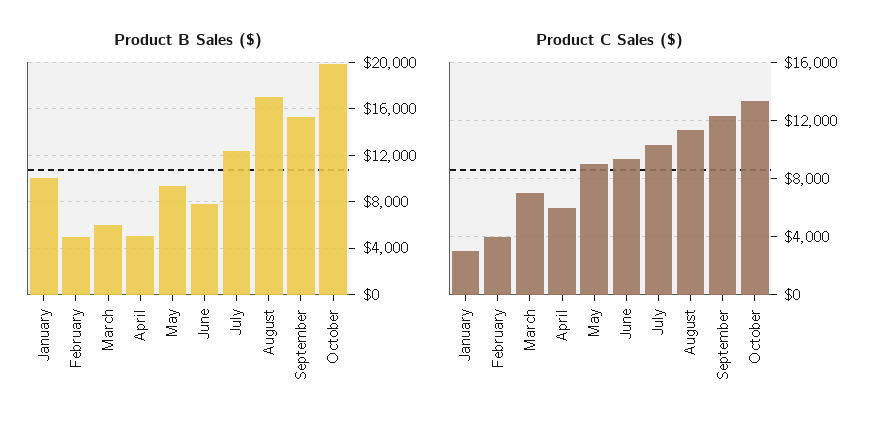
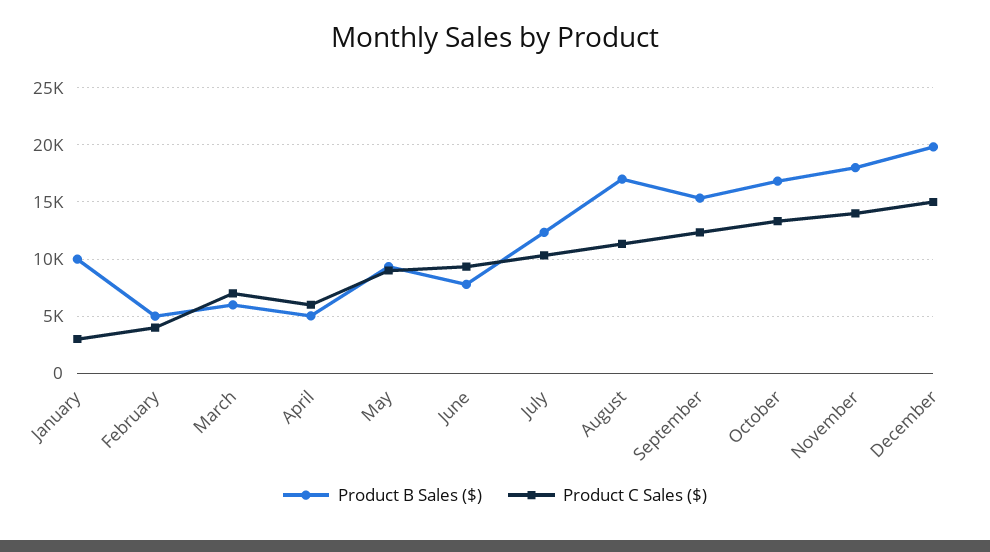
Product B Sales ($), October: 20000 -> 17000
Product B Sales ($), November: none -> 18000
Product C Sales ($), November: none -> 14000
Product B Sales ($), December: none -> 20000
Product C Sales ($), December: none -> 15000

